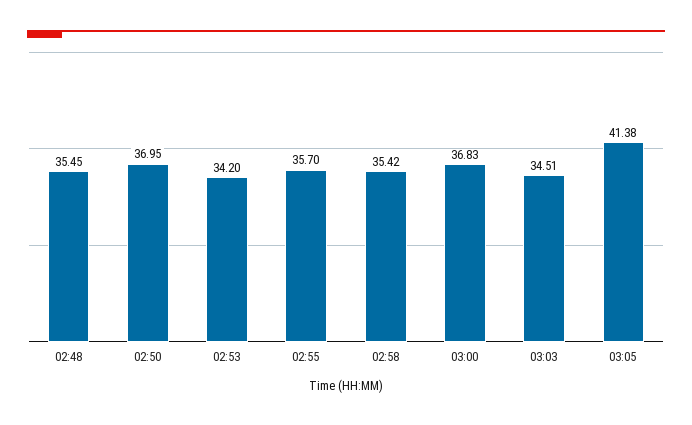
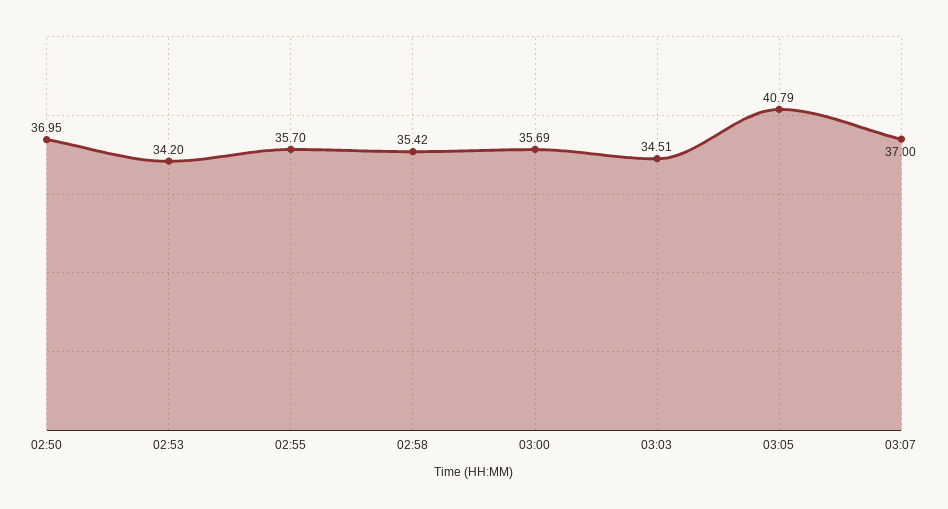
02:48: 35.45 -> none
03:00: 36.83 -> 35.69
03:05: 41.38 -> 40.79
03:07: none -> 37

